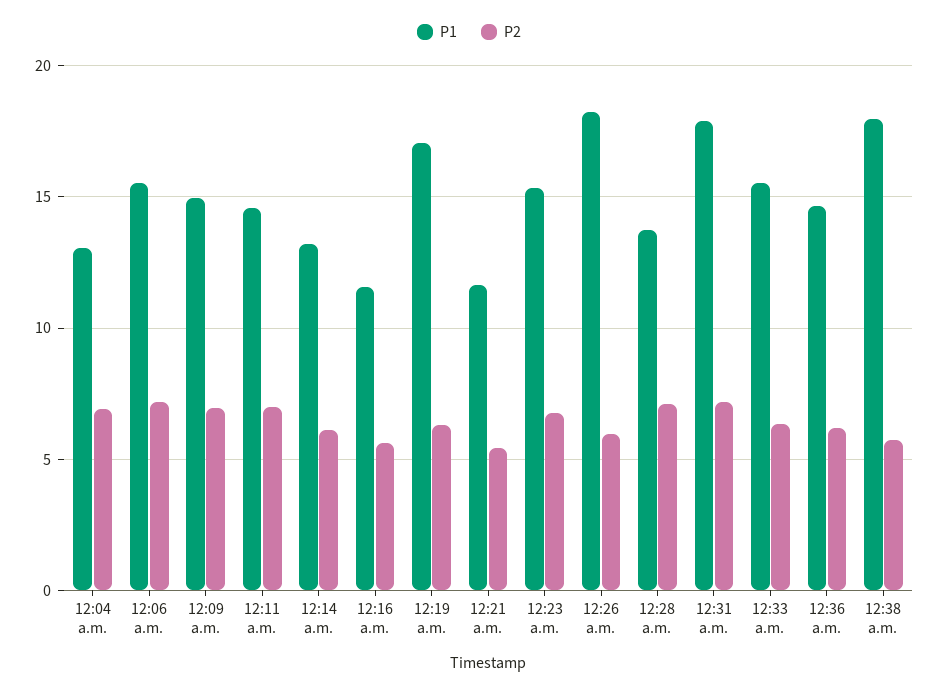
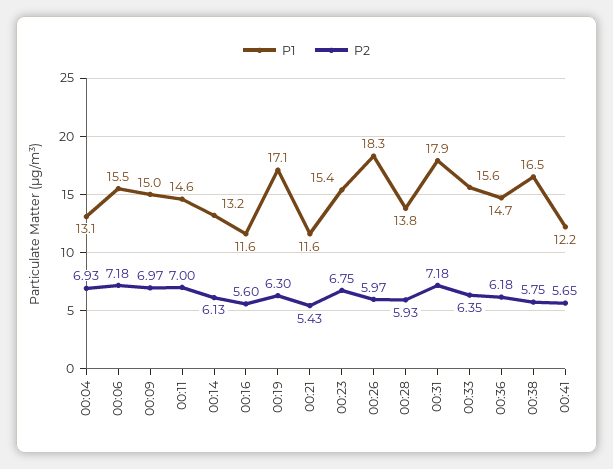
P2, 12:28 a.m.: 7 -> 5.93
P1, 12:38 a.m.: 18 -> 16.5
P1, 00:41: none -> 12.2
P2, 00:41: none -> 5.65

